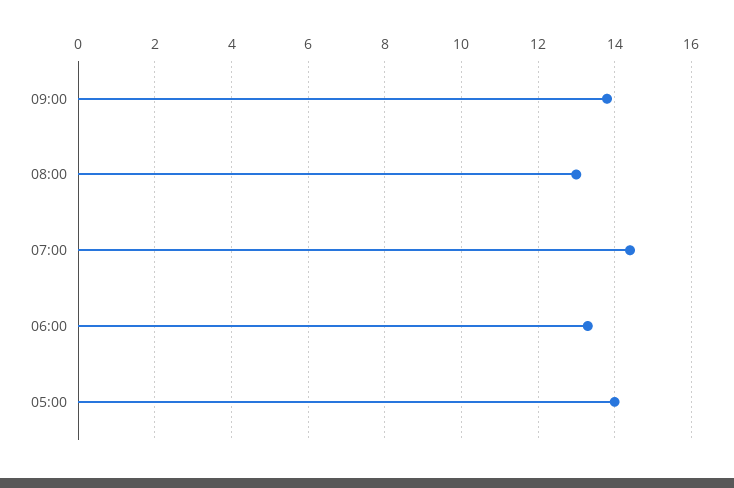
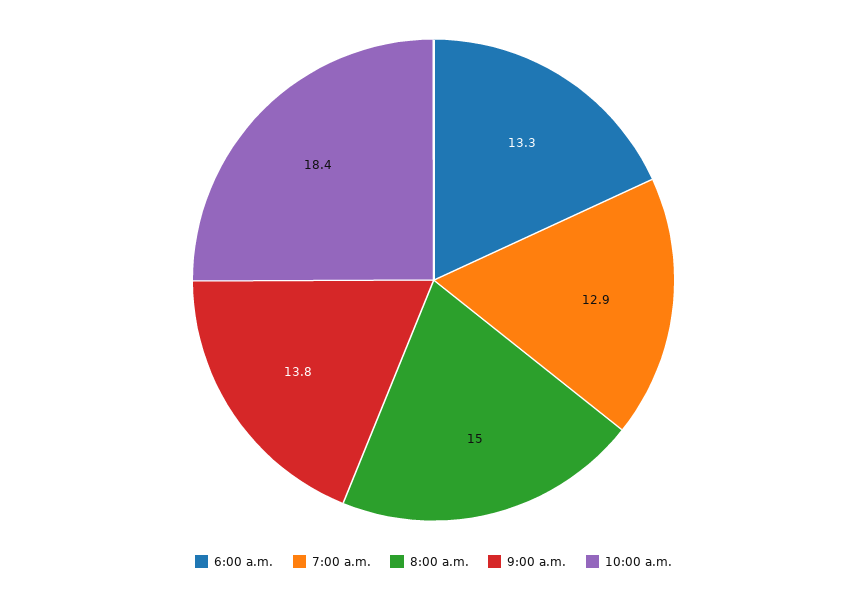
08:00: 13 -> 15
07:00: 14.5 -> 12.9
05:00: 14 -> none
10:00 a.m.: none -> 18.4

